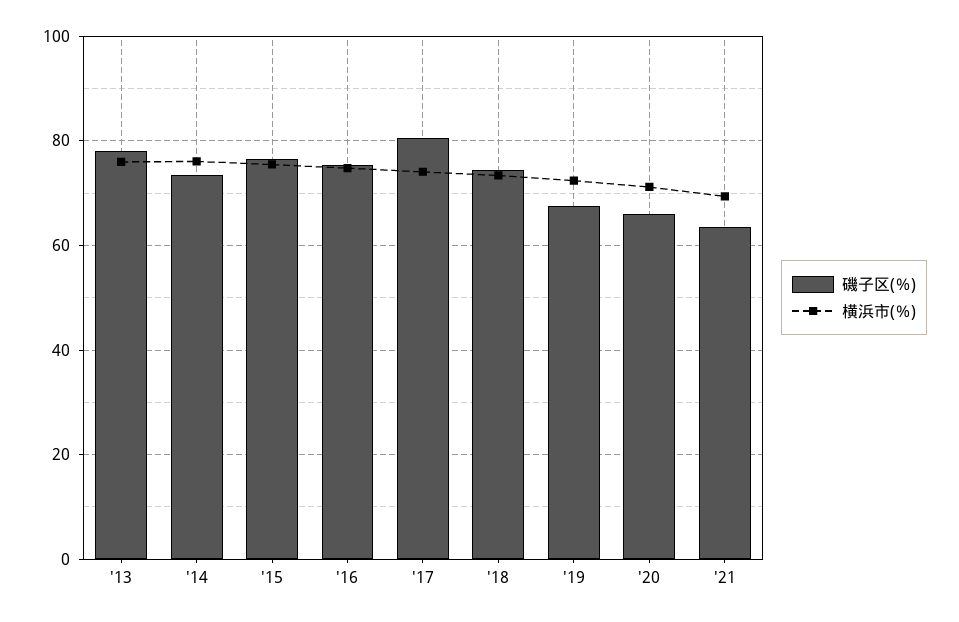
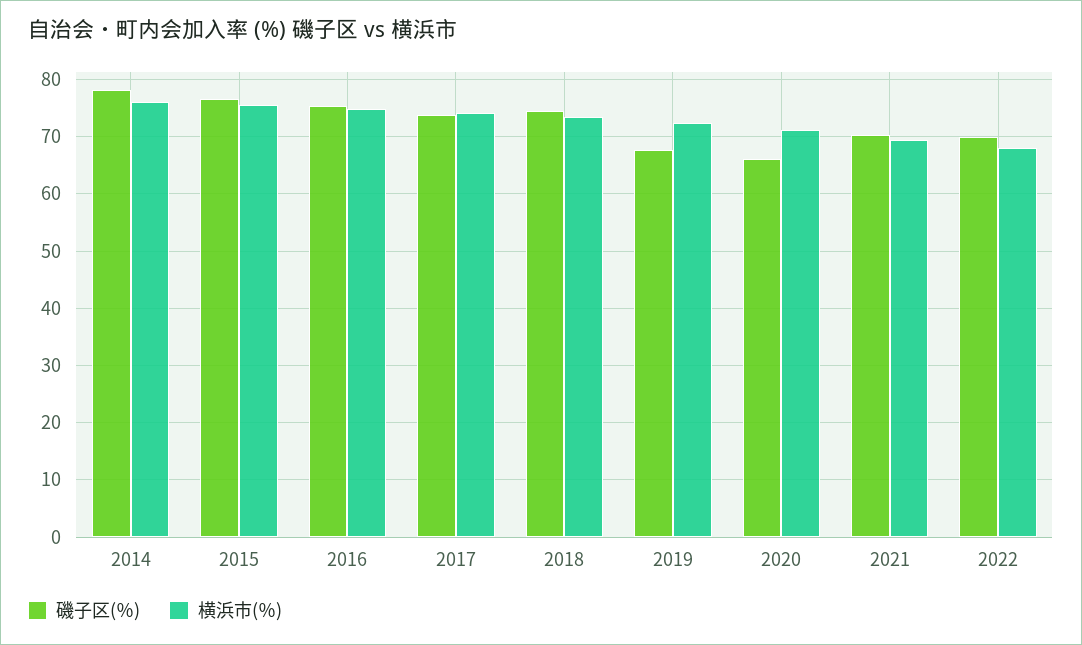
磯子区(％), '13: 78 -> none
横浜市(％), '13: 76 -> none
磯子区(％), '14: 74 -> 78
磯子区(％), '17: 80 -> 74
磯子区(％), '21: 64 -> 70
磯子区(％), 2022: none -> 70
横浜市(％), 2022: none -> 68

